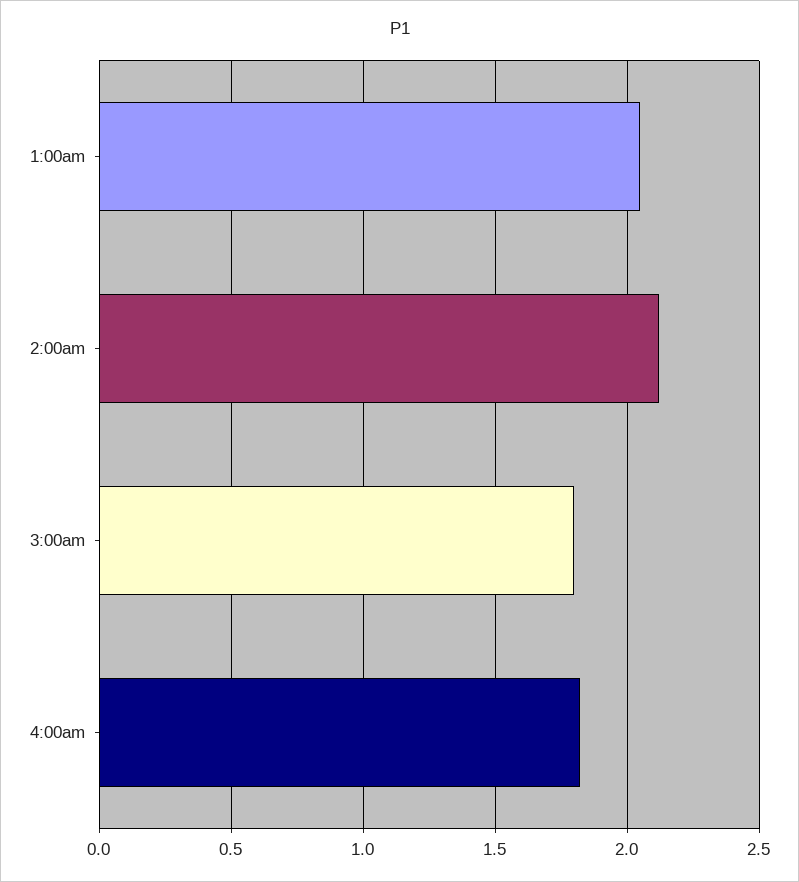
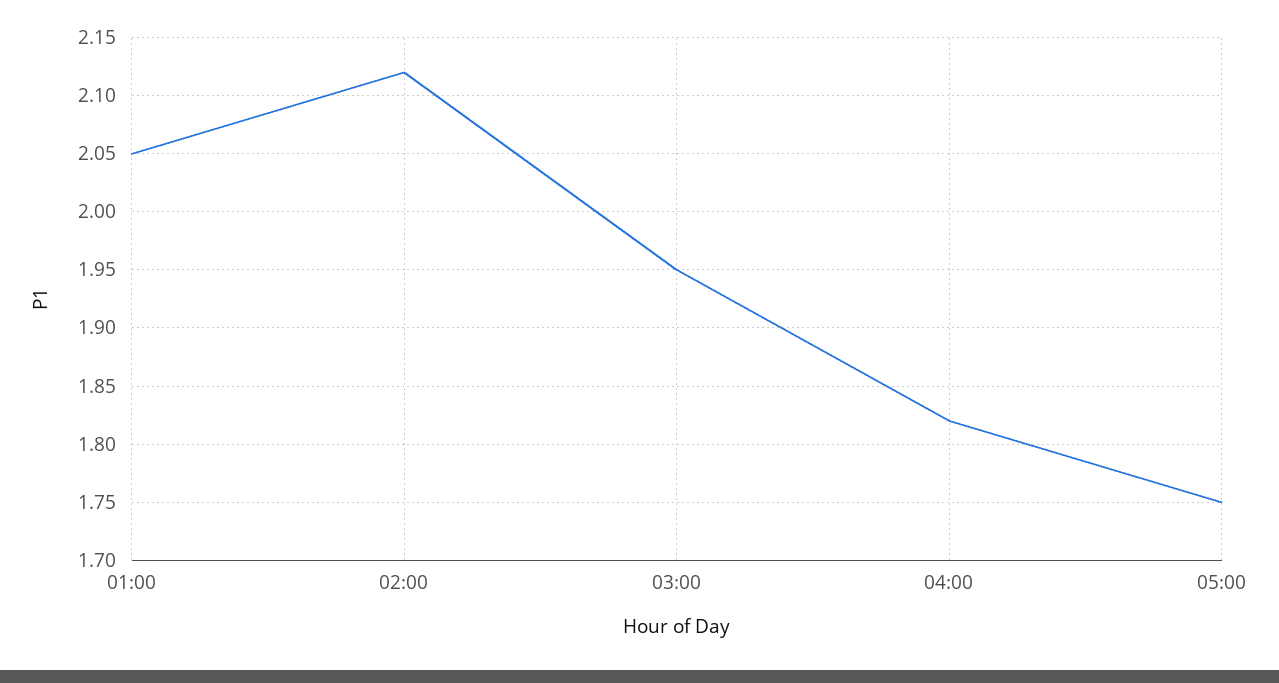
3:00am: 1.8 -> 1.95
05:00: none -> 1.75

